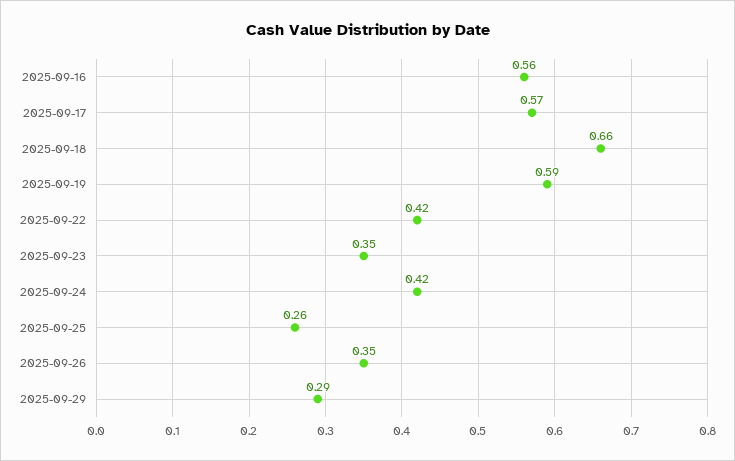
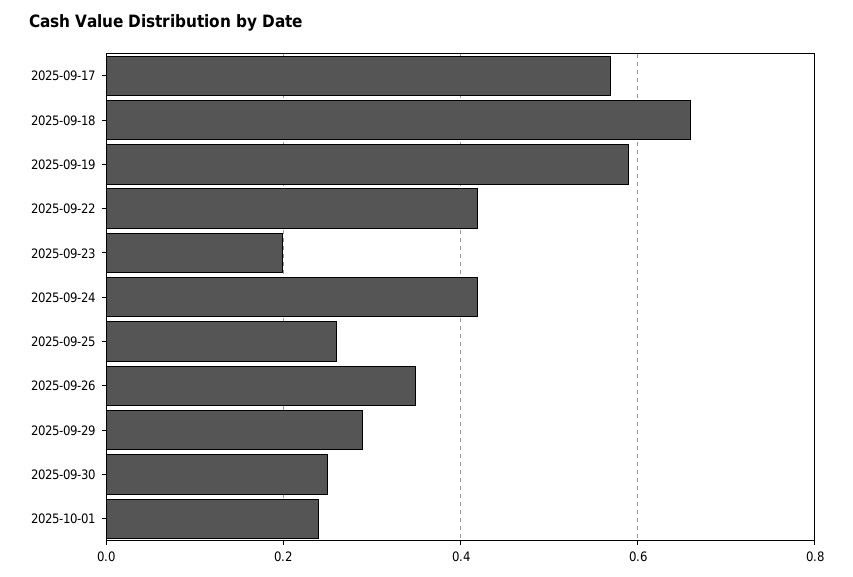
2025-09-16: 0.56 -> none
2025-09-23: 0.35 -> 0.2
2025-09-30: none -> 0.25
2025-10-01: none -> 0.25

